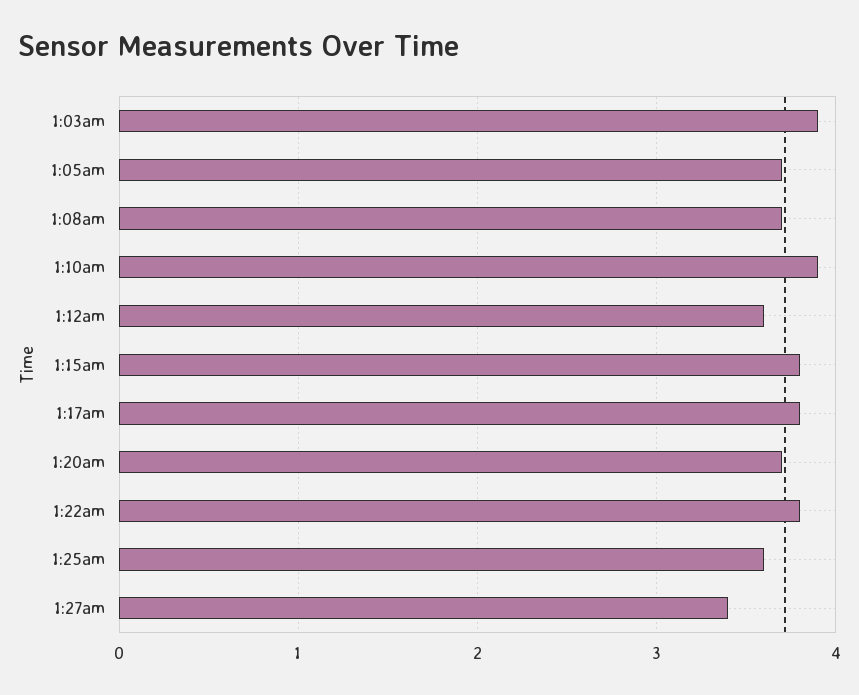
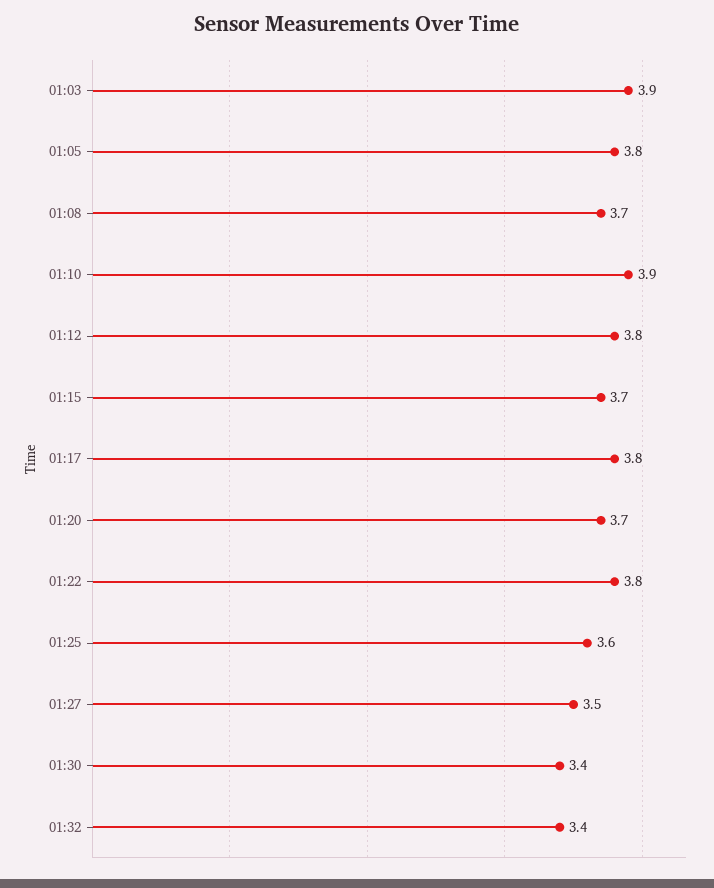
1:05am: 3.7 -> 3.8
1:12am: 3.6 -> 3.8
1:15am: 3.8 -> 3.7
1:27am: 3.4 -> 3.5
01:30: none -> 3.4
01:32: none -> 3.4

